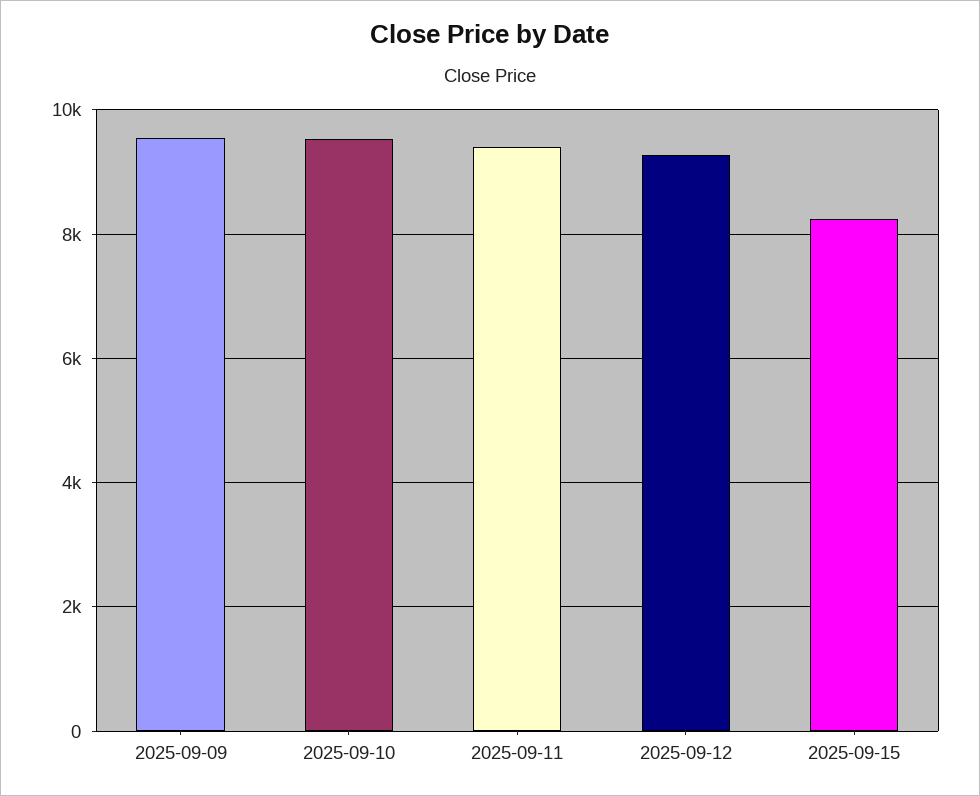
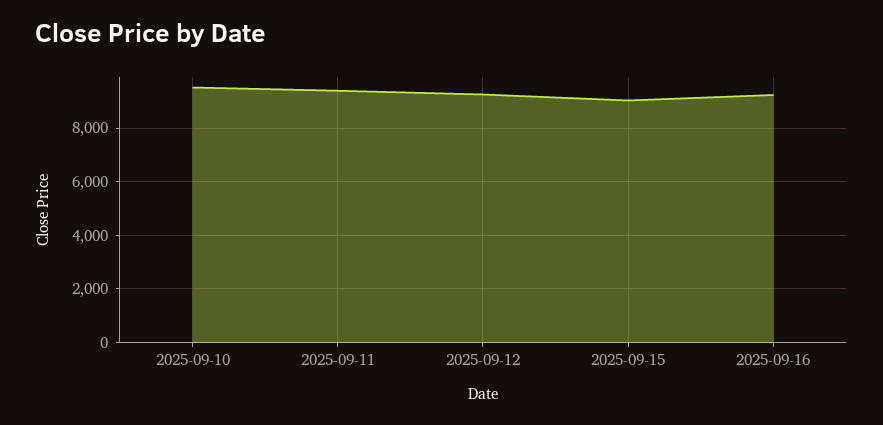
2025-09-09: 9600 -> none
2025-09-15: 8200 -> 9000
2025-09-16: none -> 9250

